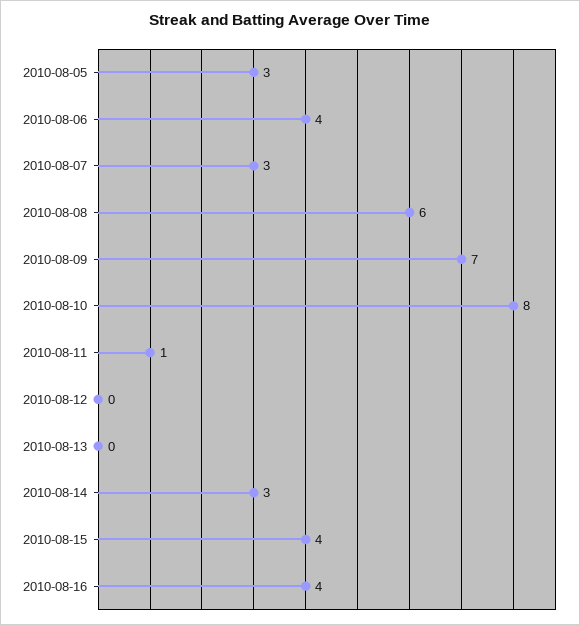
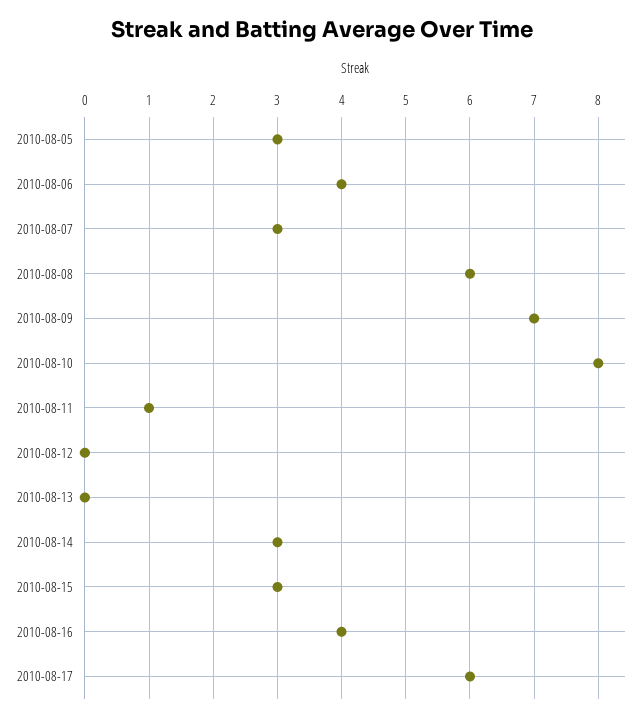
2010-08-15: 4 -> 3
2010-08-17: none -> 6

